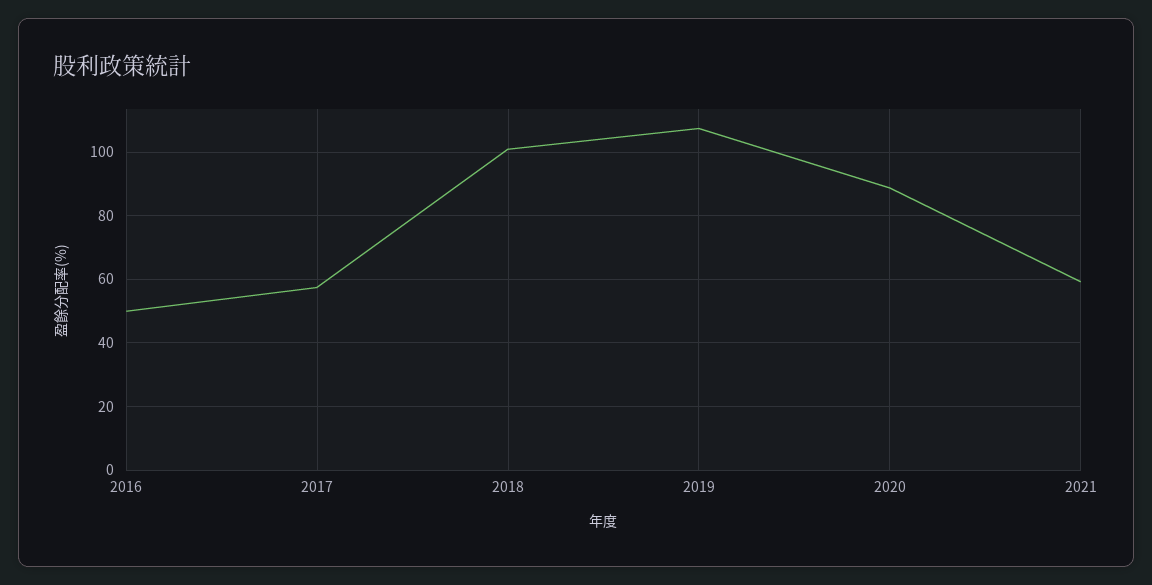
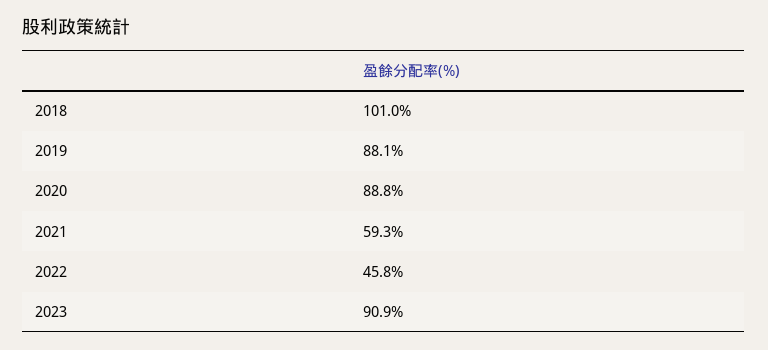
2016: 50 -> none
2017: 58 -> none
2019: 108 -> 88.1
2022: none -> 45.8
2023: none -> 90.9

